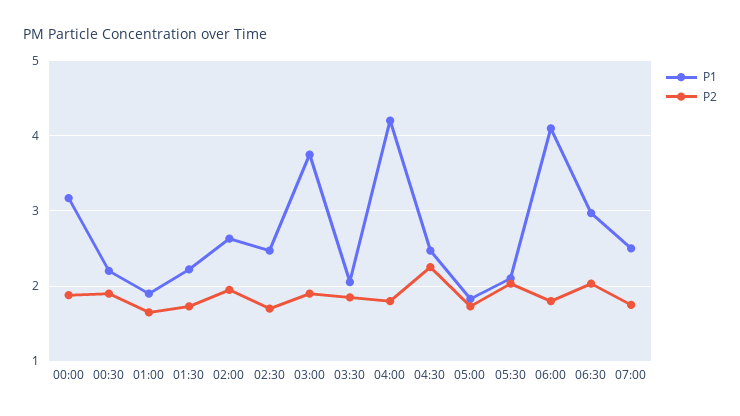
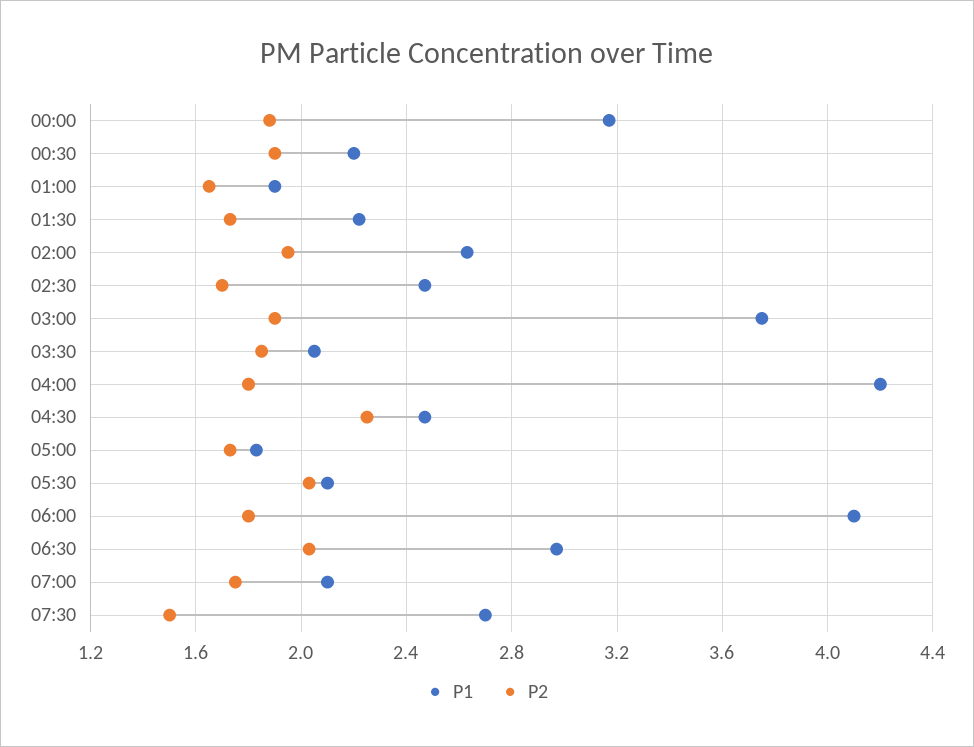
P1, 07:00: 2.5 -> 2.1
P1, 07:30: none -> 2.7
P2, 07:30: none -> 1.5

